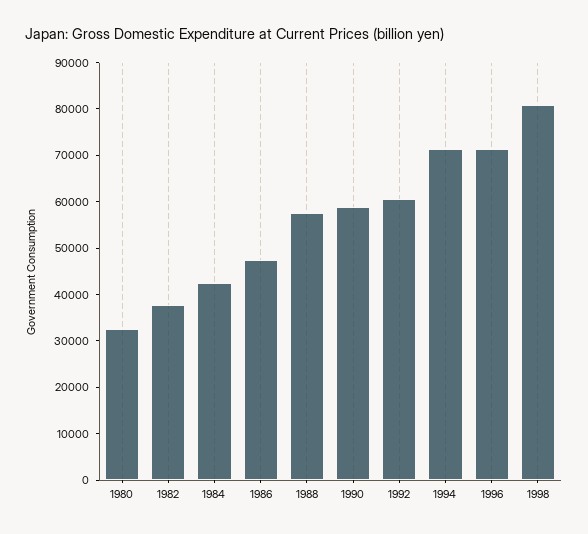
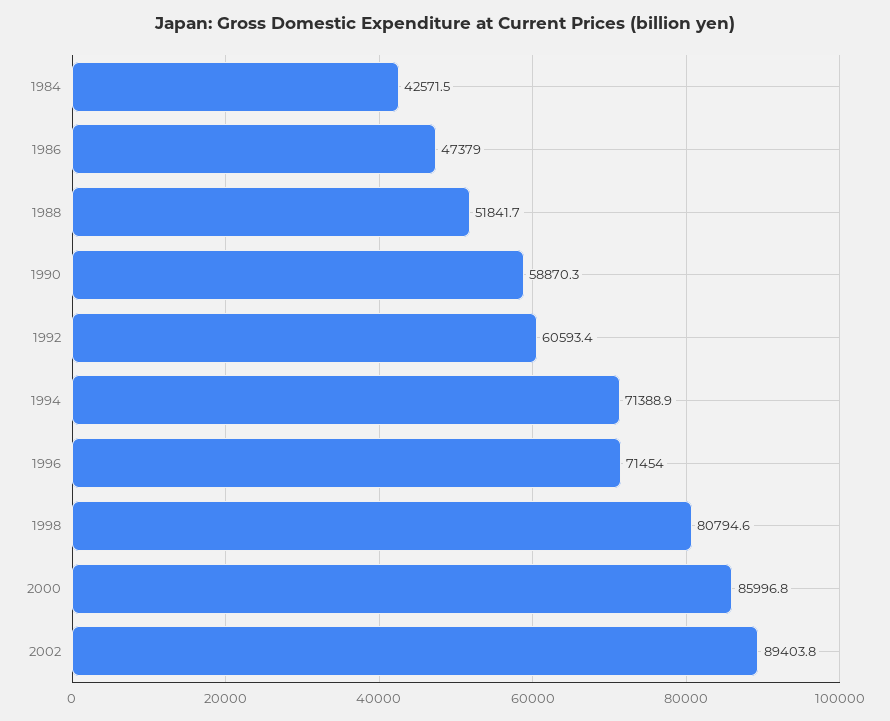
1980: 32000 -> none
1982: 38000 -> none
1988: 58000 -> 51841.7
2000: none -> 85996.8
2002: none -> 89403.8

